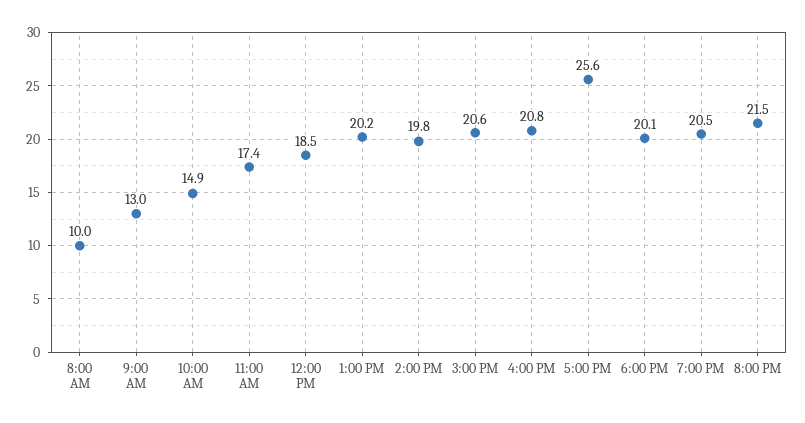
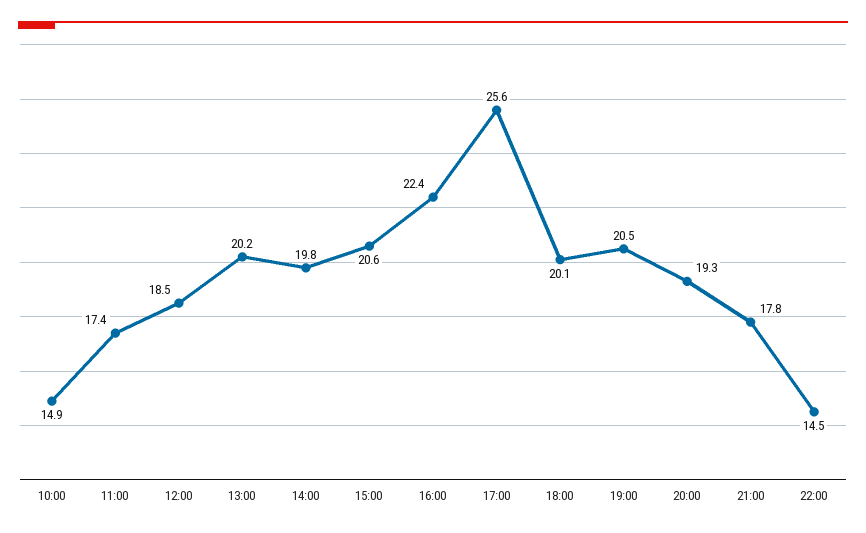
8:00 AM: 10 -> none
9:00 AM: 13 -> none
4:00 PM: 20.8 -> 22.4
8:00 PM: 21.5 -> 19.3
21:00: none -> 17.8
22:00: none -> 14.5

